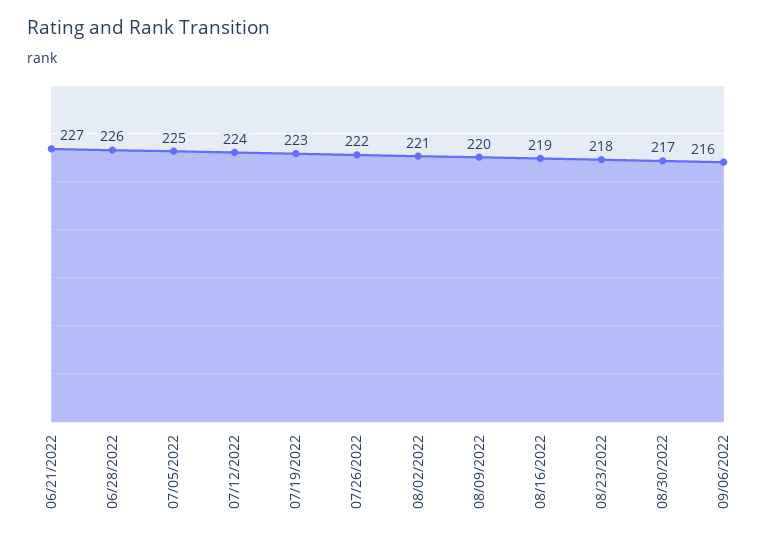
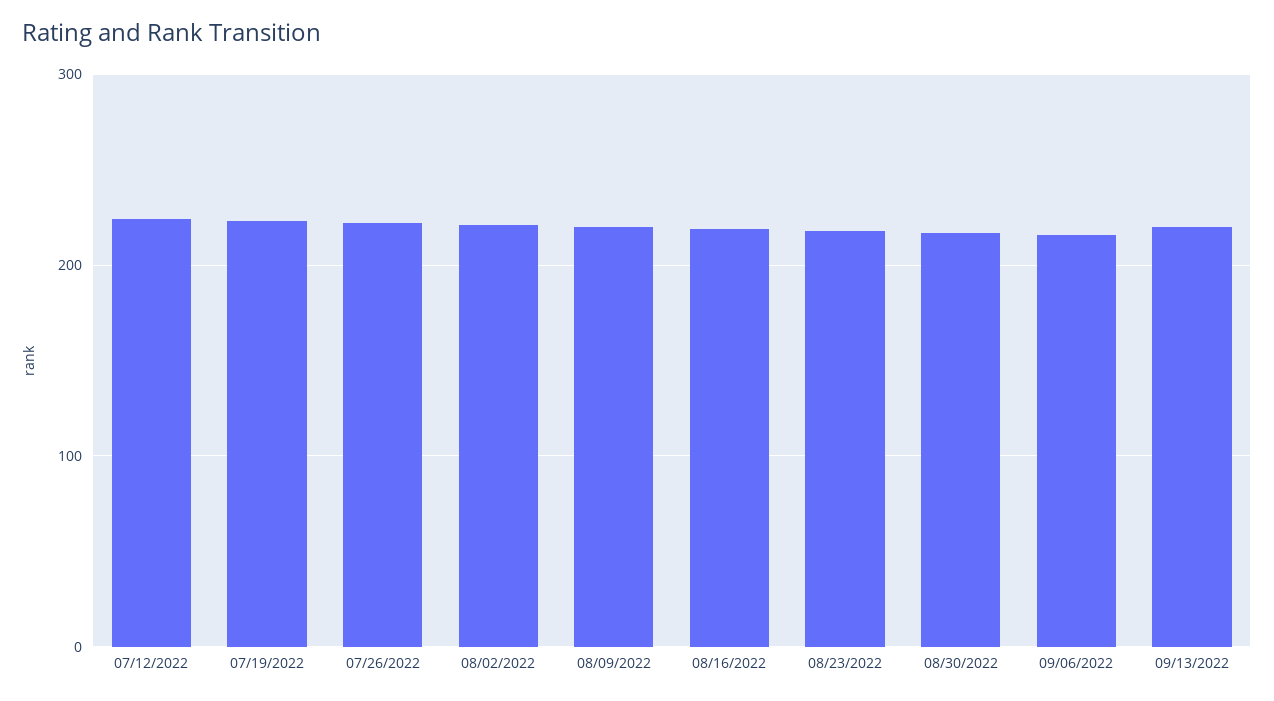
06/21/2022: 227 -> none
06/28/2022: 226 -> none
07/05/2022: 225 -> none
09/13/2022: none -> 220

